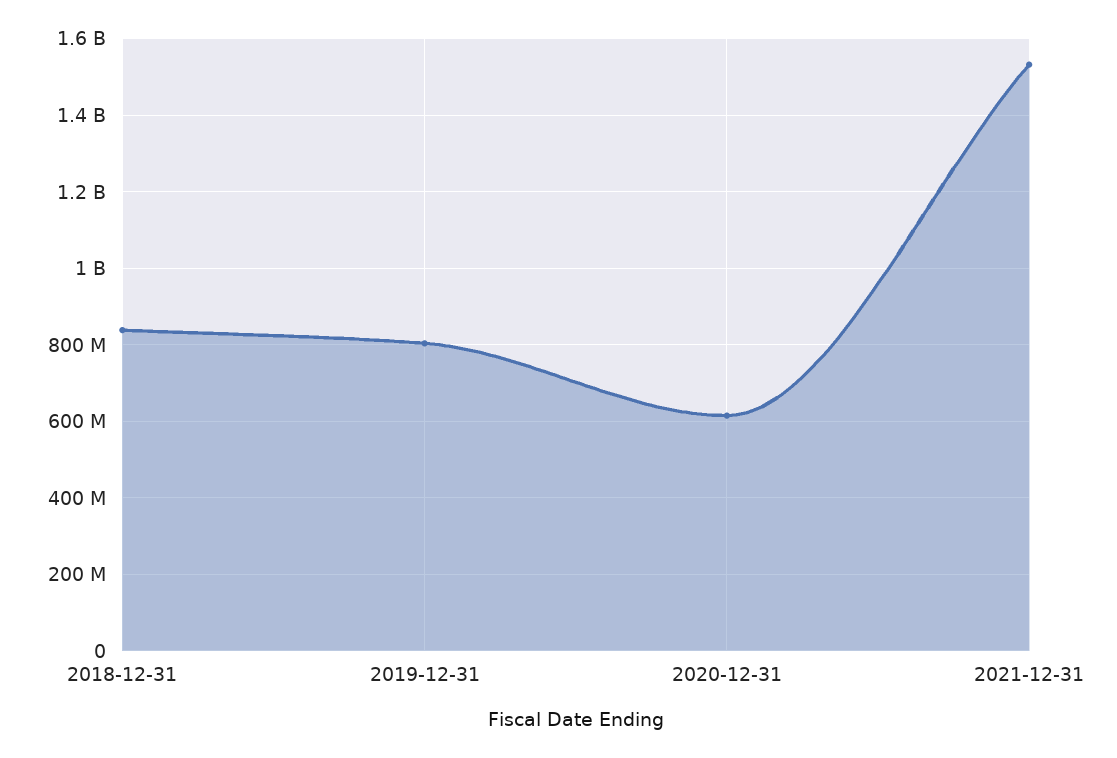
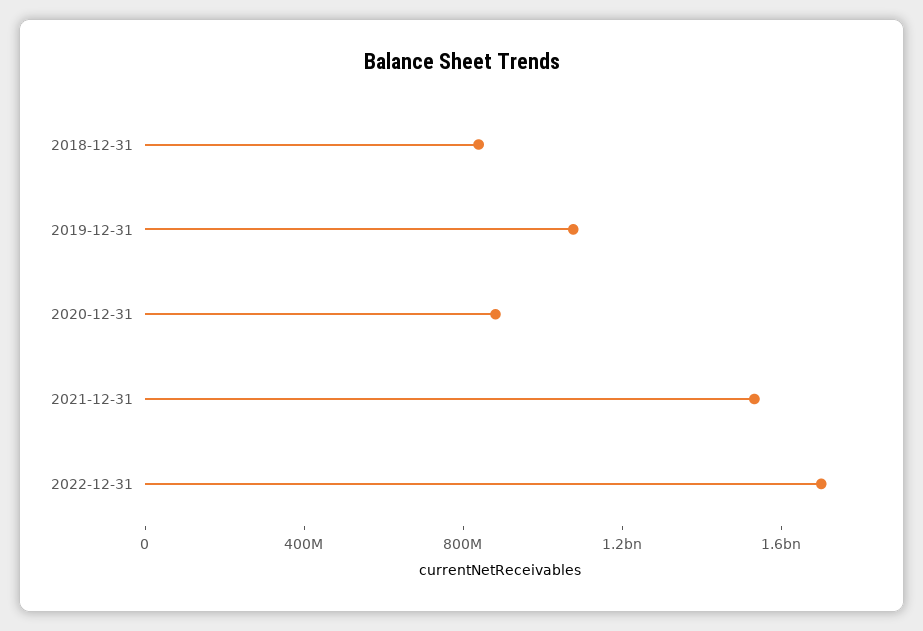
2019-12-31: 800000000 -> 1100000000
2020-12-31: 620000000 -> 900000000
2022-12-31: none -> 1700000000

